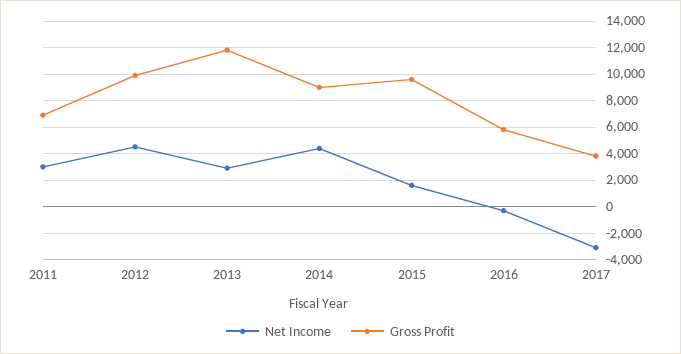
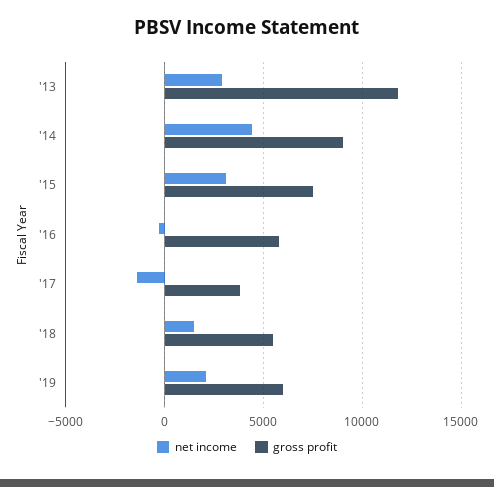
Net Income, 2011: 3000 -> none
Gross Profit, 2011: 7000 -> none
Net Income, 2012: 4500 -> none
Gross Profit, 2012: 10000 -> none
Net Income, 2015: 1500 -> 3000
Gross Profit, 2015: 9500 -> 7500
Net Income, 2017: -3000 -> -1500
Net Income, '18: none -> 1500
Gross Profit, '18: none -> 5500
Net Income, '19: none -> 2000
Gross Profit, '19: none -> 6000

